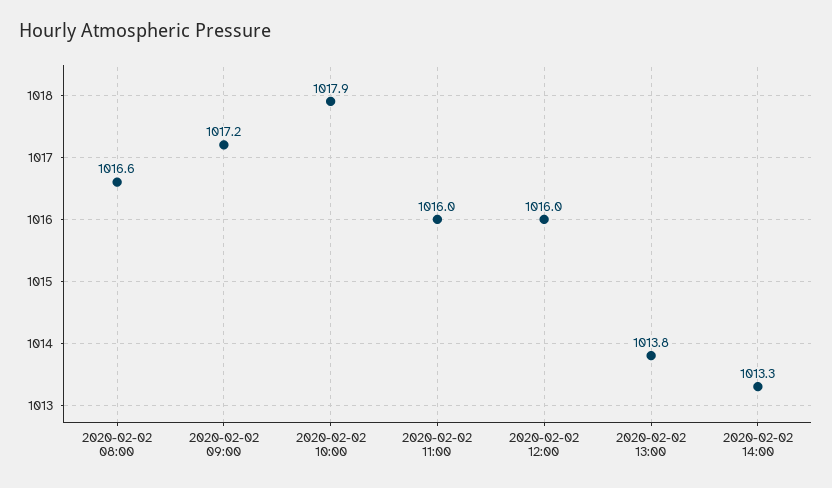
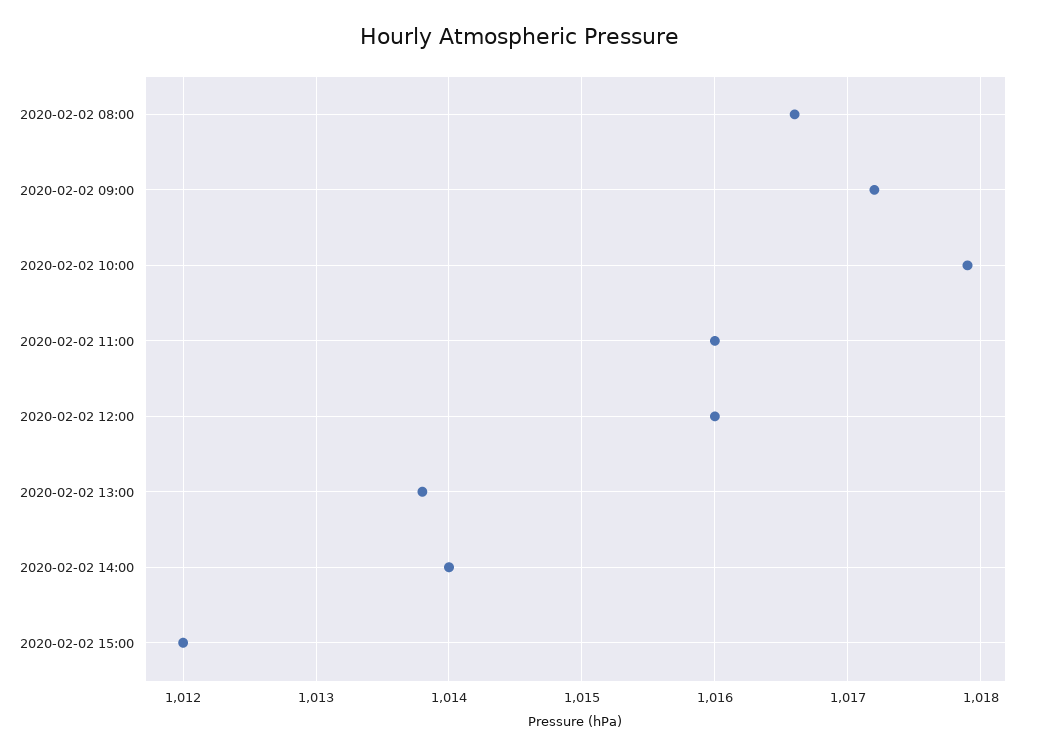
2020-02-02 14:00: 1013.3 -> 1014
2020-02-02 15:00: none -> 1012

